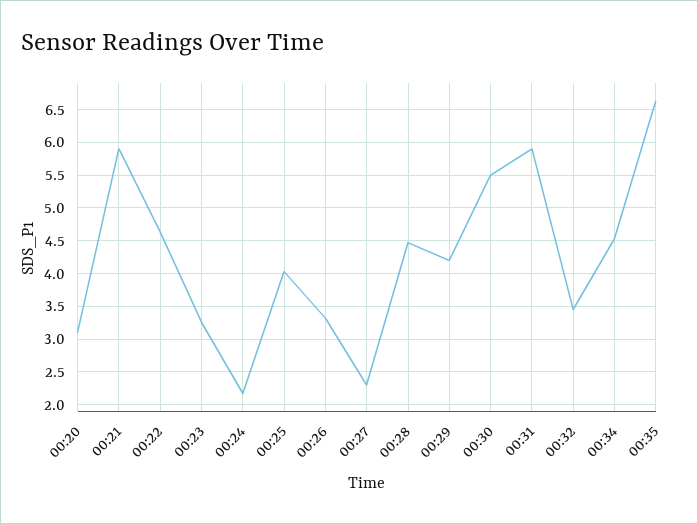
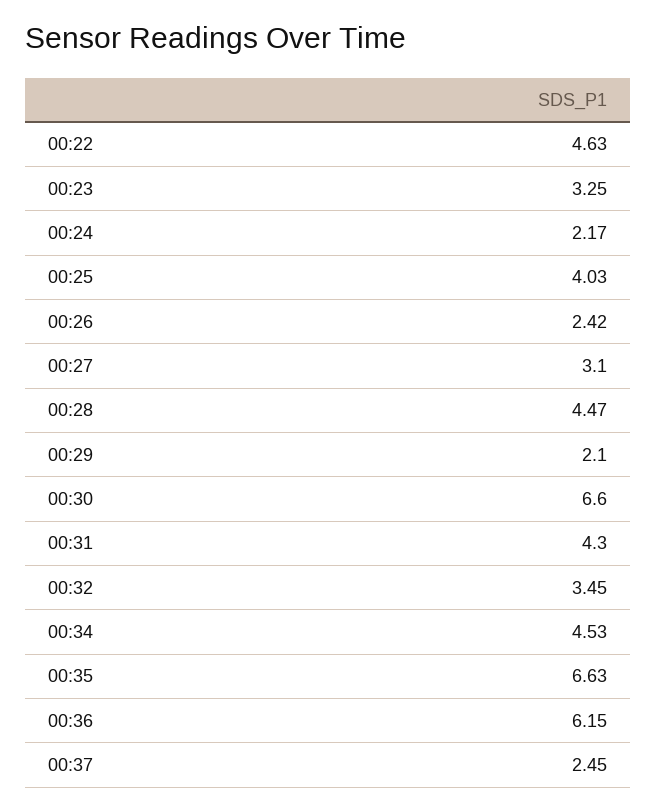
00:20: 3.1 -> none
00:21: 5.9 -> none
00:26: 3.3 -> 2.42
00:27: 2.3 -> 3.1
00:29: 4.2 -> 2.1
00:30: 5.5 -> 6.6
00:31: 5.9 -> 4.3
00:36: none -> 6.15
00:37: none -> 2.45

